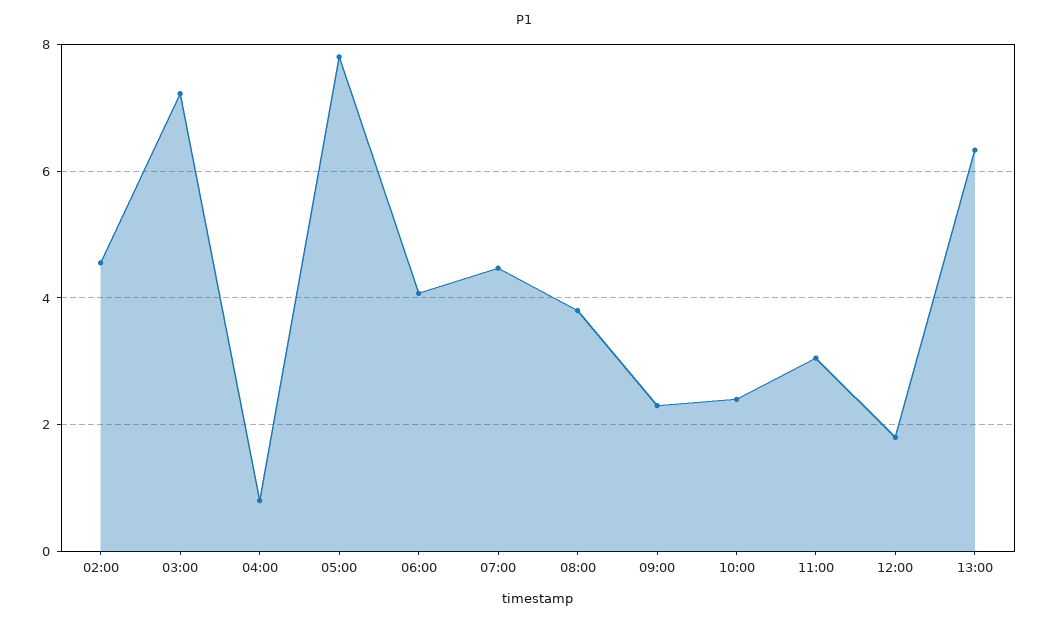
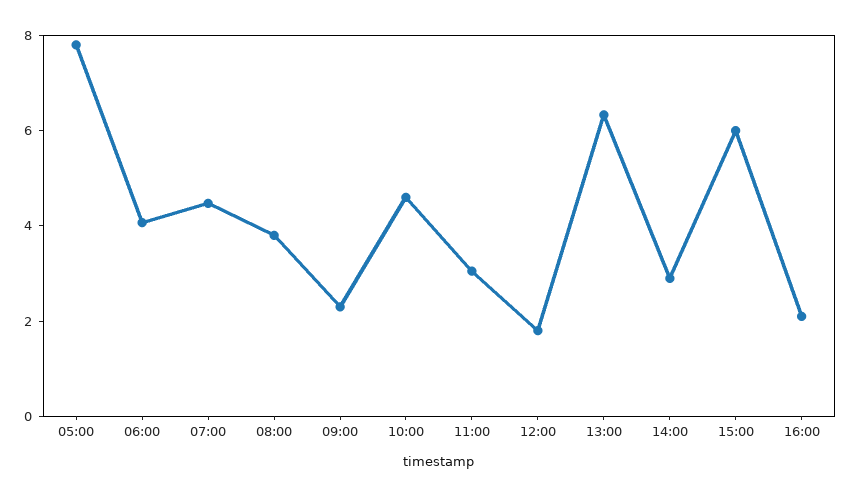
02:00: 4.6 -> none
03:00: 7.2 -> none
04:00: 0.8 -> none
10:00: 2.4 -> 4.5
14:00: none -> 3
15:00: none -> 6
16:00: none -> 2

